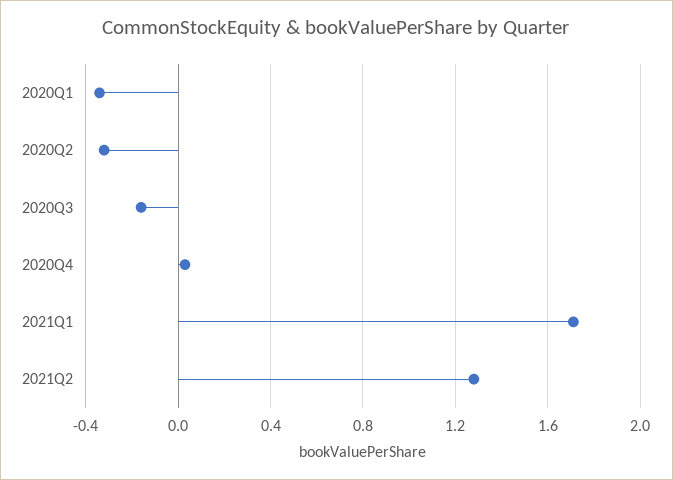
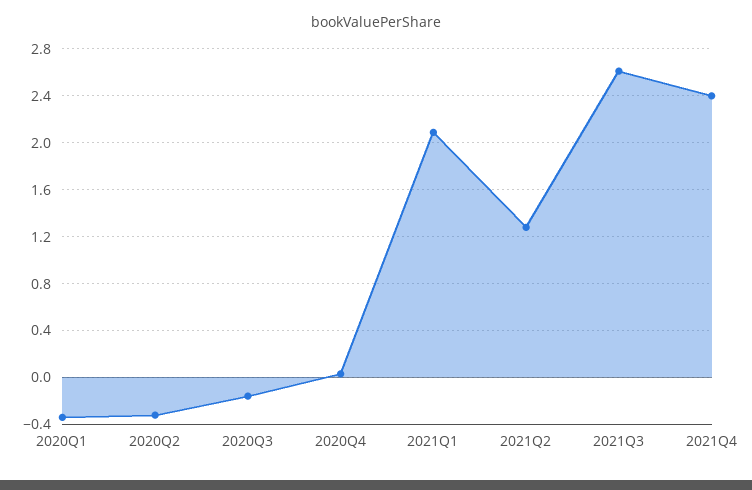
2021Q1: 1.7 -> 2.1
2021Q3: none -> 2.6
2021Q4: none -> 2.4

